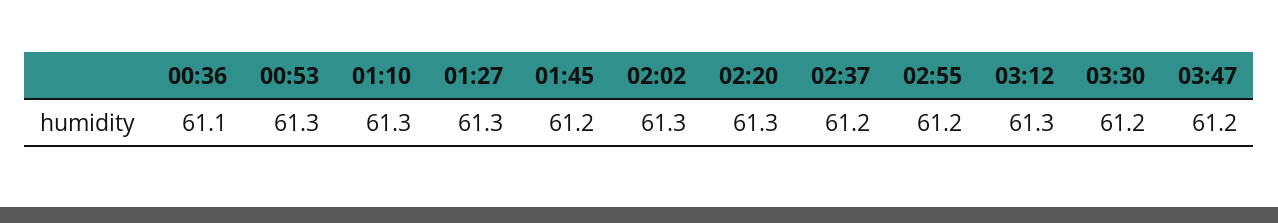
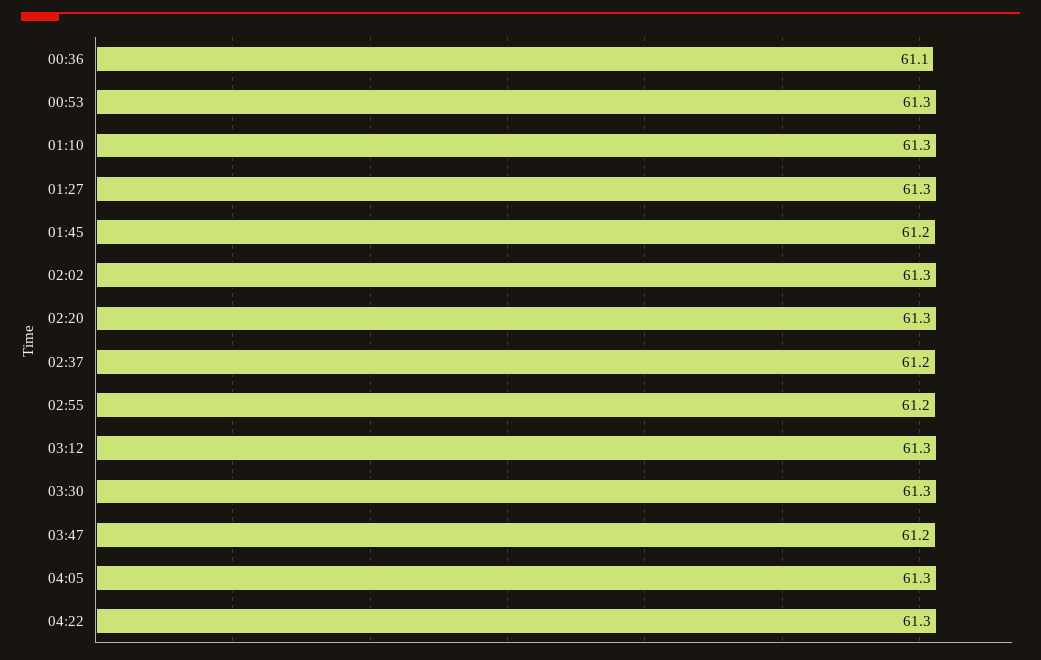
03:30: 61.2 -> 61.3
04:05: none -> 61.3
04:22: none -> 61.3

